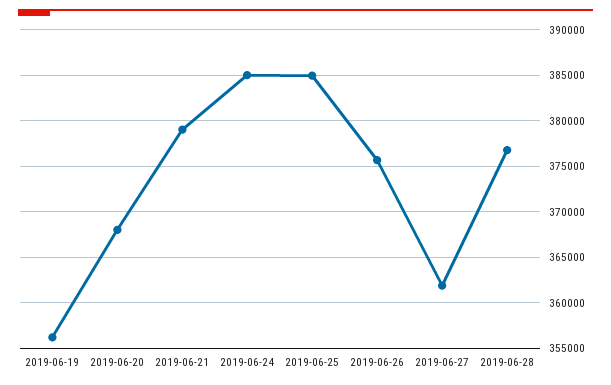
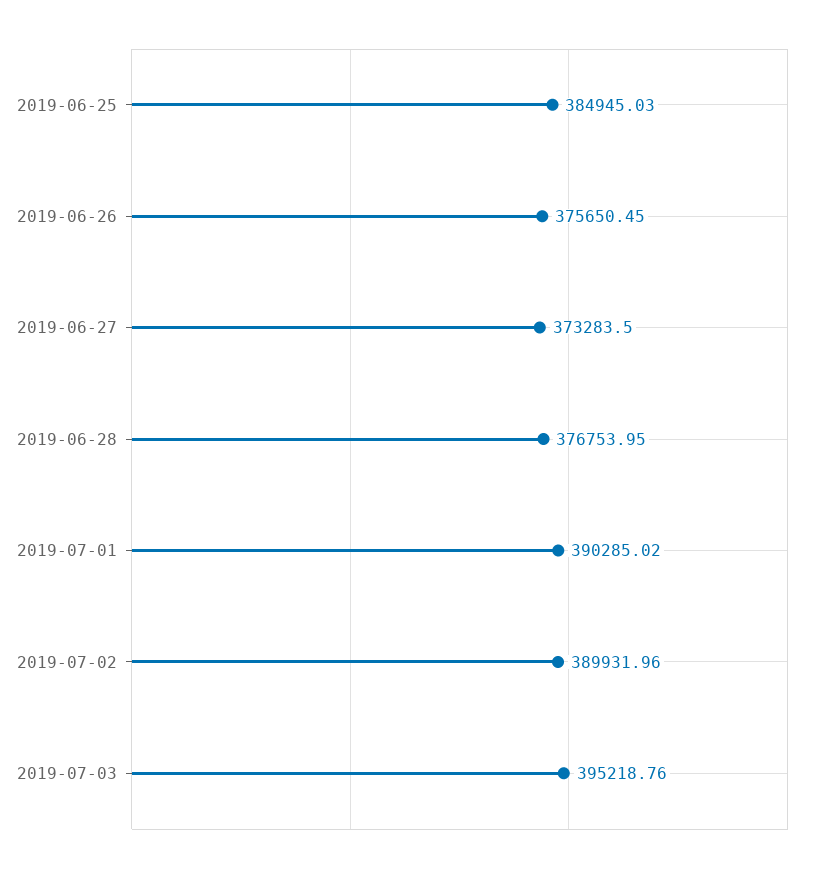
2019-06-19: 356000 -> none
2019-06-20: 368000 -> none
2019-06-21: 379000 -> none
2019-06-24: 385000 -> none
2019-06-27: 362000 -> 373283.5
2019-07-01: none -> 390285.02
2019-07-02: none -> 389931.96
2019-07-03: none -> 395218.76

